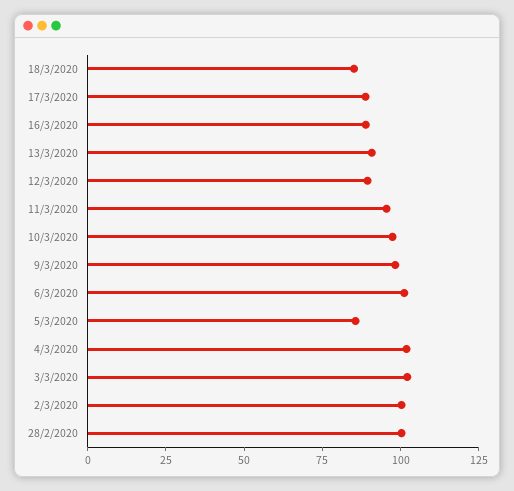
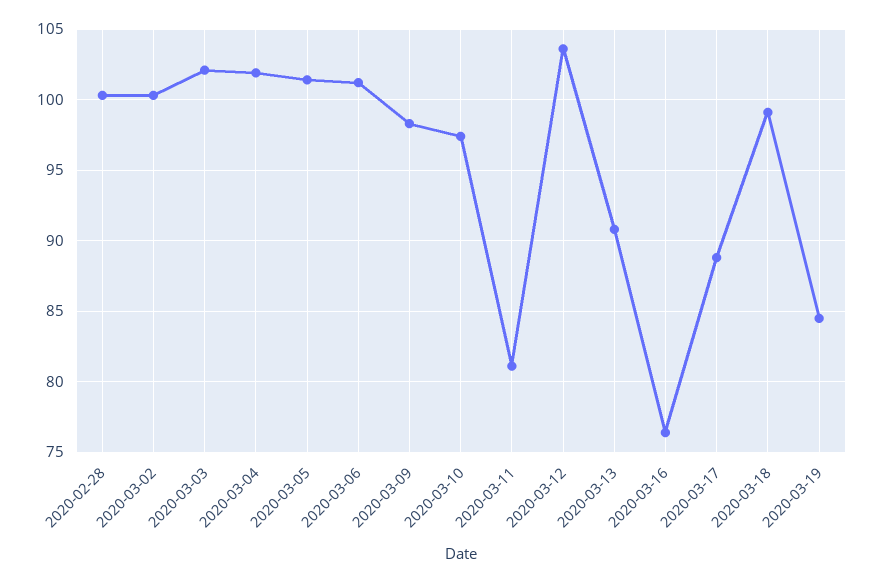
18/3/2020: 85 -> 99
16/3/2020: 90 -> 76.5
12/3/2020: 90 -> 103.5
11/3/2020: 95 -> 81
5/3/2020: 85 -> 101.5
2020-03-19: none -> 84.5

